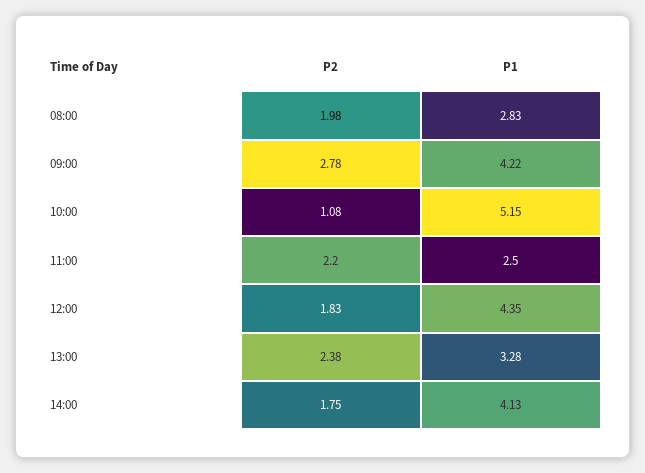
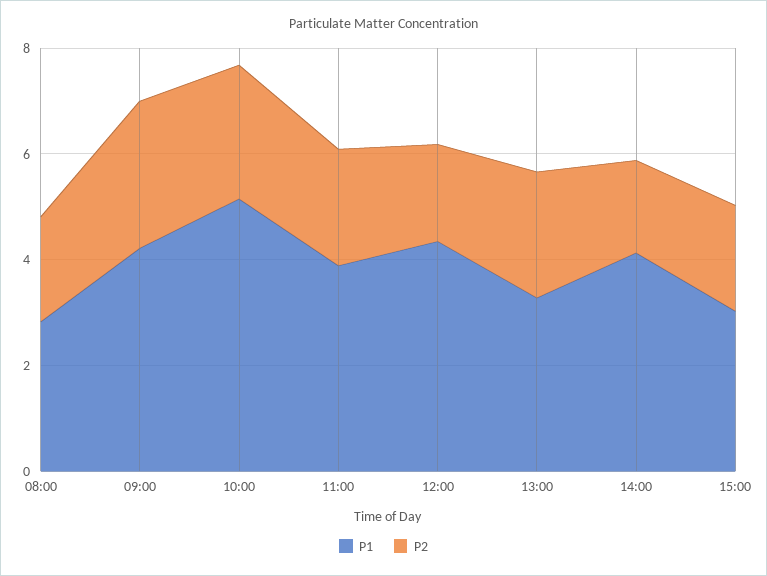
P2, 10:00: 1.08 -> 2.5
P1, 11:00: 2.5 -> 4
P1, 15:00: none -> 3
P2, 15:00: none -> 2

